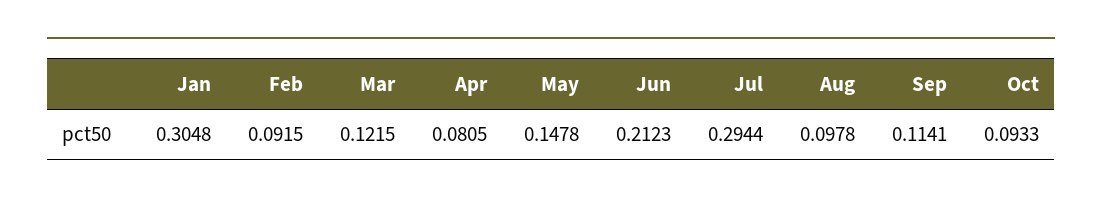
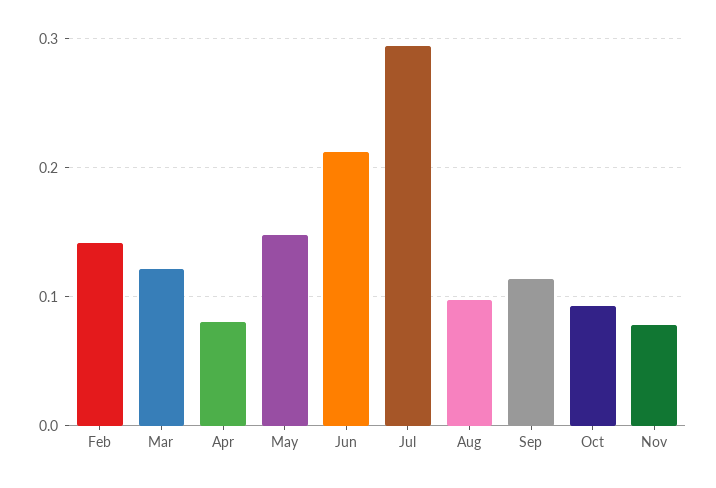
Jan: 0.3048 -> none
Feb: 0.0915 -> 0.14
Nov: none -> 0.08

